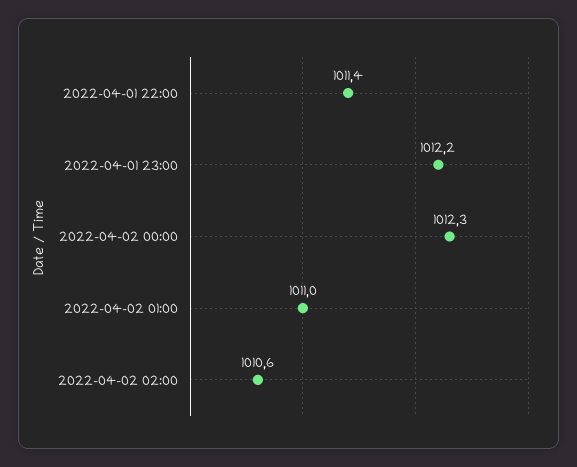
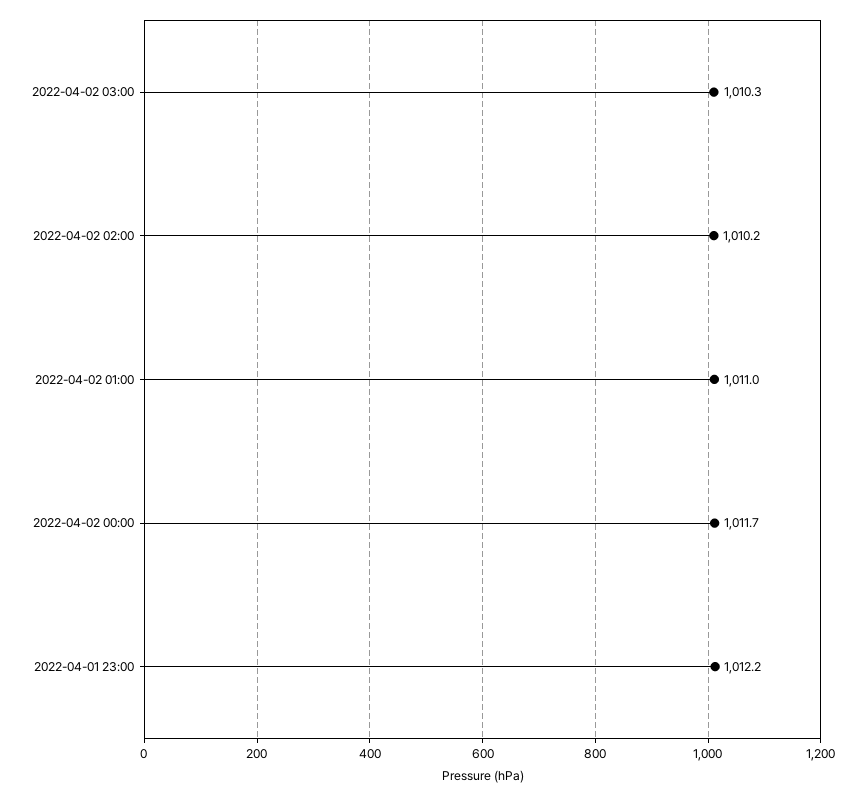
2022-04-01 22:00: 1011.4 -> none
2022-04-02 00:00: 1012.3 -> 1011.7
2022-04-02 02:00: 1010.6 -> 1010.2
2022-04-02 03:00: none -> 1010.3

